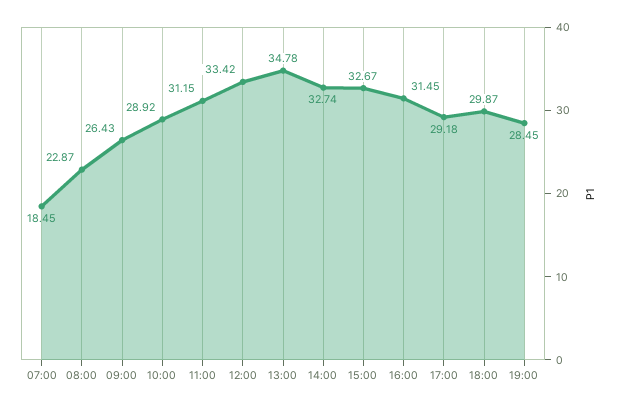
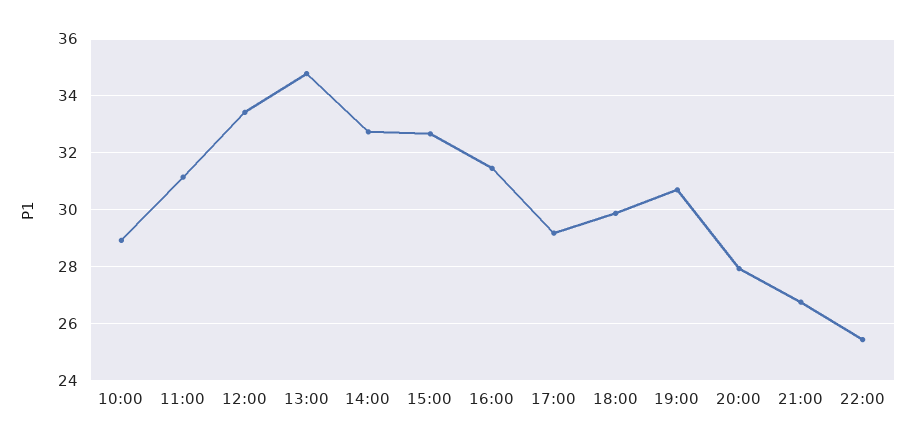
07:00: 18.45 -> none
08:00: 22.87 -> none
09:00: 26.43 -> none
19:00: 28.45 -> 30.75
20:00: none -> 28
21:00: none -> 26.75
22:00: none -> 25.5

